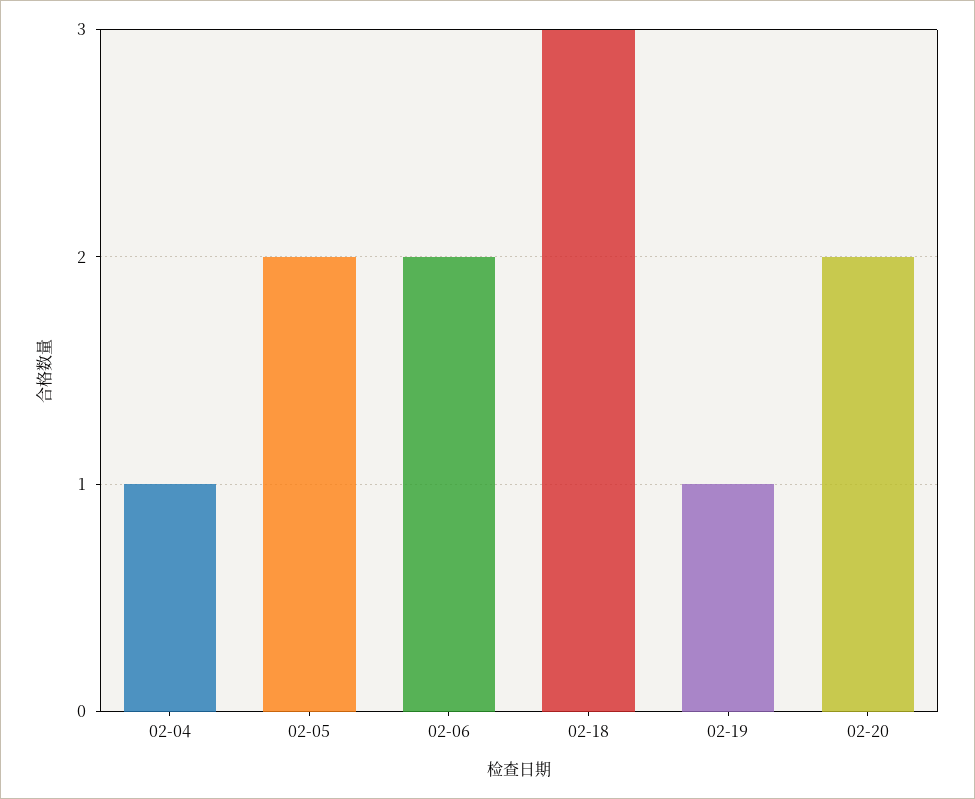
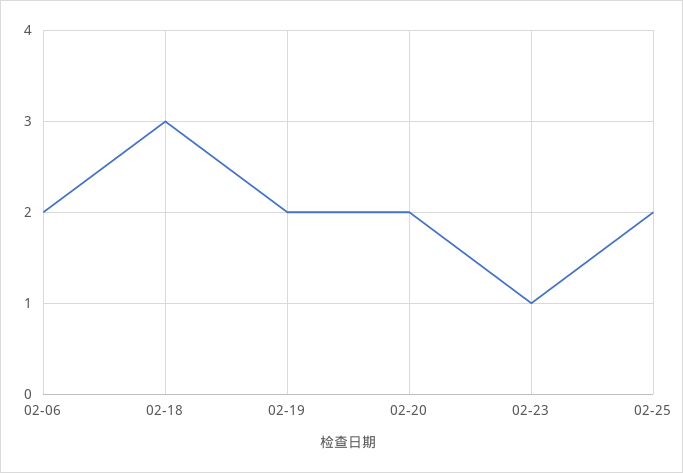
02-04: 1 -> none
02-05: 2 -> none
02-19: 1 -> 2
02-23: none -> 1
02-25: none -> 2

